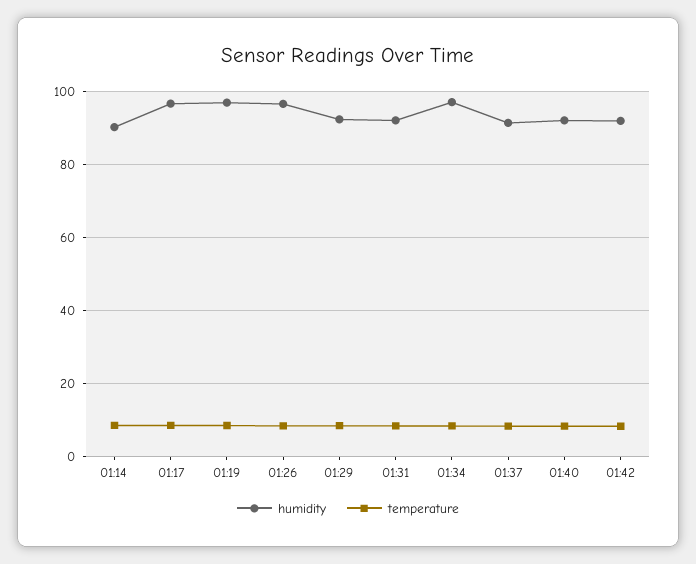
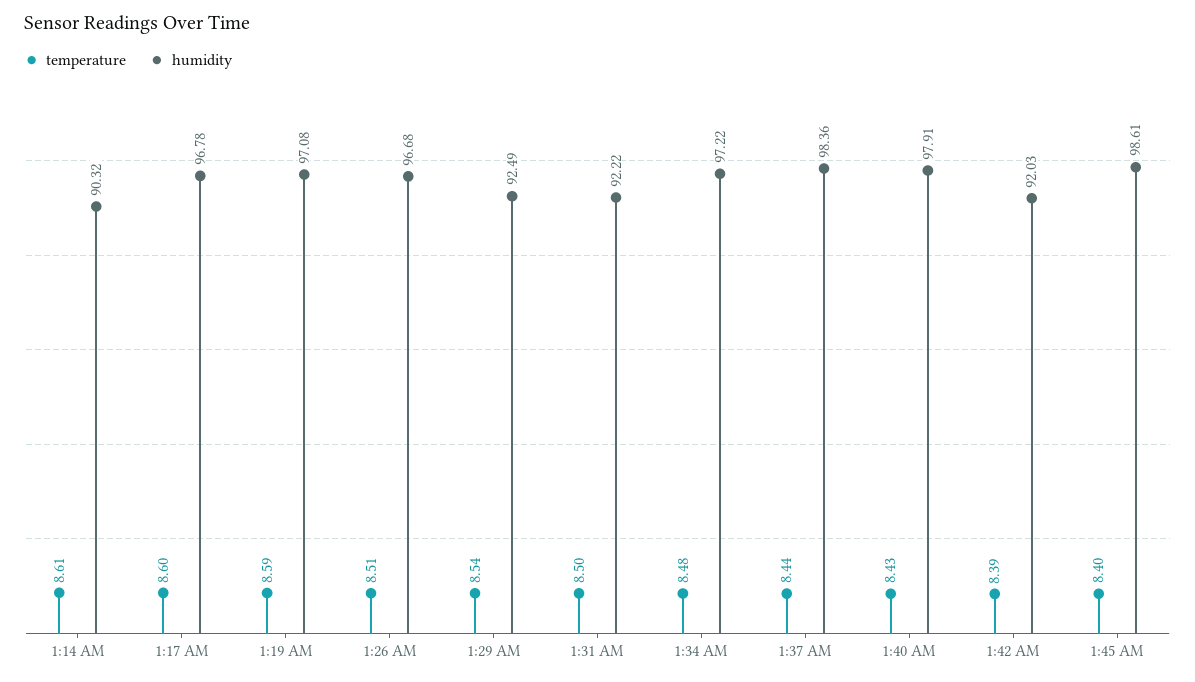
humidity, 01:37: 92 -> 98.36
humidity, 01:40: 92 -> 97.91
temperature, 1:45 AM: none -> 8.4
humidity, 1:45 AM: none -> 98.61

